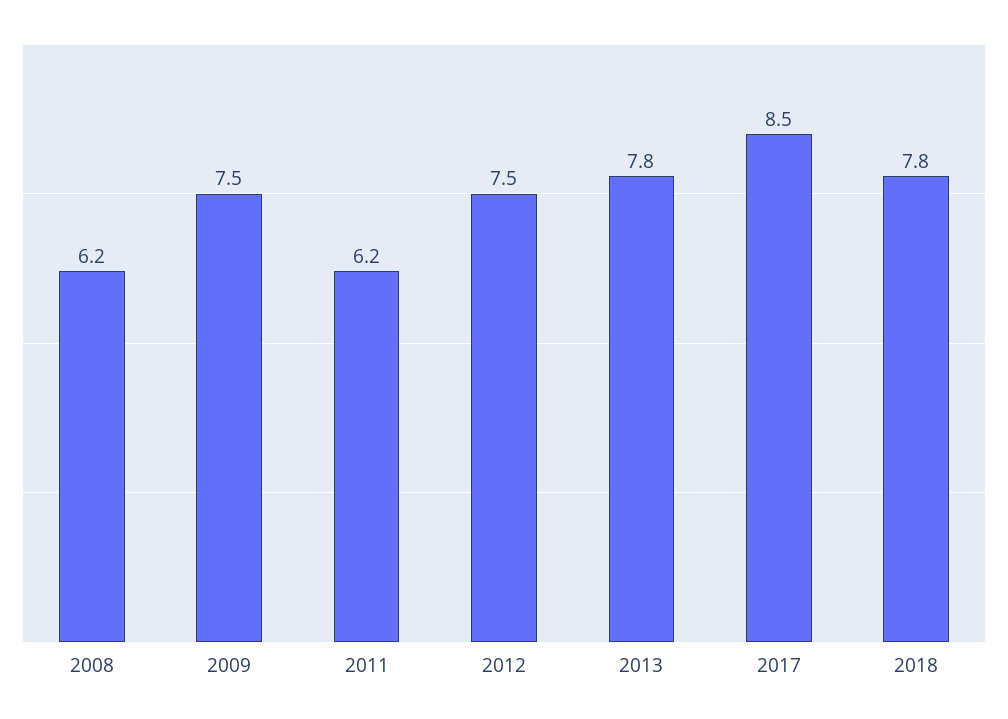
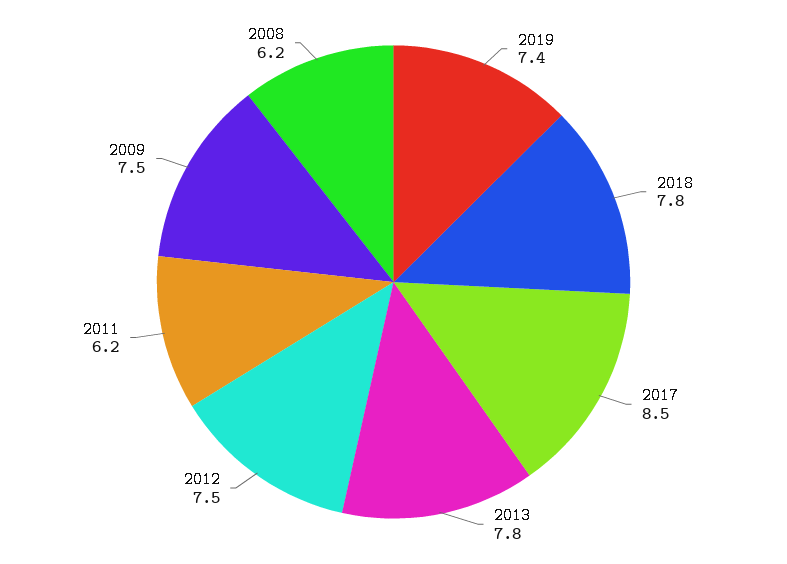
2019: none -> 7.4

